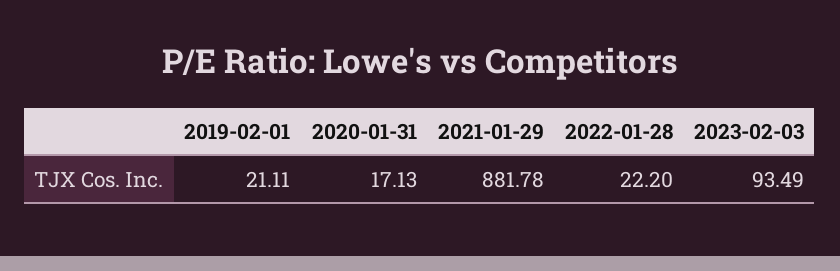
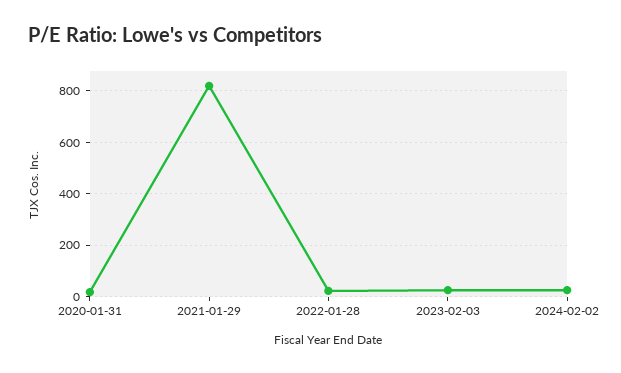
2019-02-01: 21.11 -> none
2021-01-29: 881.78 -> 825
2023-02-03: 93.49 -> 25
2024-02-02: none -> 25

